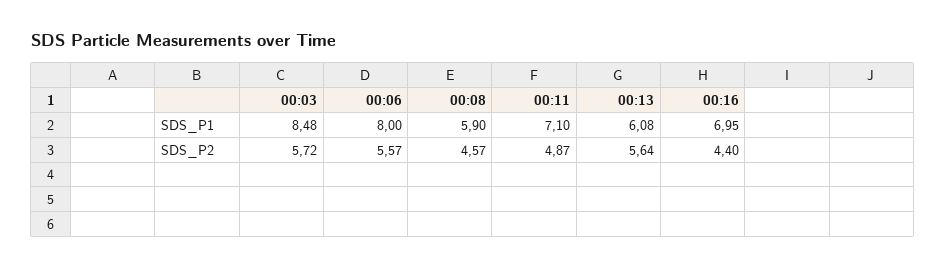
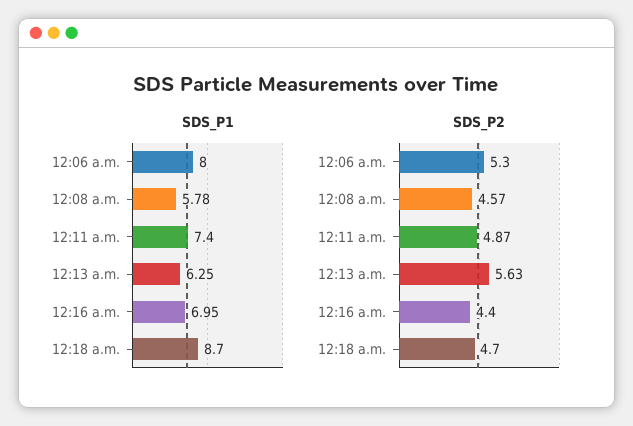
SDS_P1, 00:03: 8.48 -> none
SDS_P1, 00:08: 5.9 -> 5.78
SDS_P1, 00:11: 7.1 -> 7.4
SDS_P1, 00:13: 6.08 -> 6.25
SDS_P2, 00:03: 5.72 -> none
SDS_P2, 00:06: 5.57 -> 5.3
SDS_P2, 00:13: 5.64 -> 5.63
SDS_P1, 12:18 a.m.: none -> 8.7
SDS_P2, 12:18 a.m.: none -> 4.7

